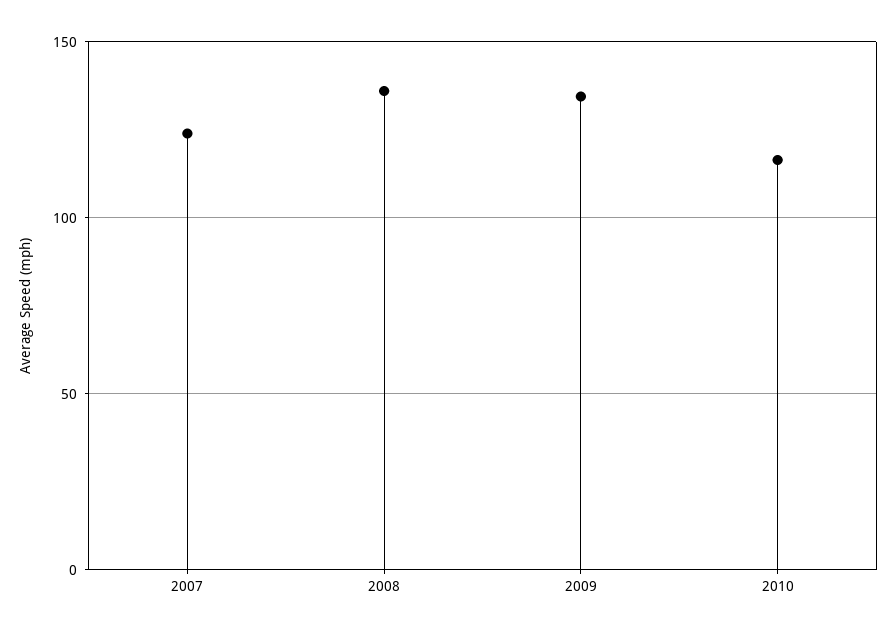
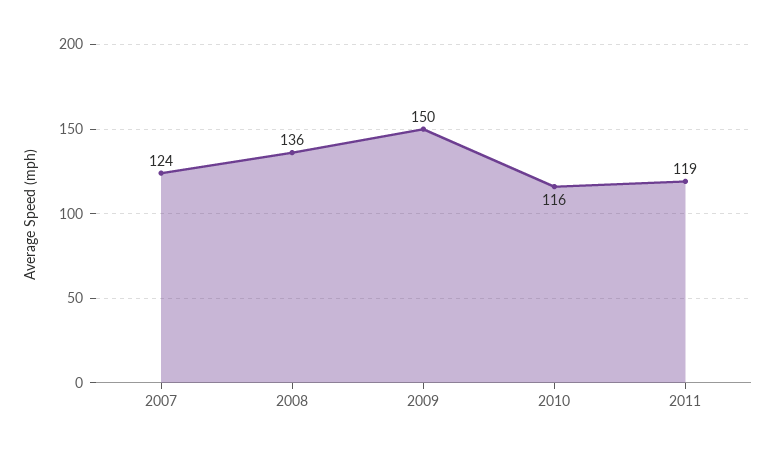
2009: 135 -> 150
2011: none -> 119

